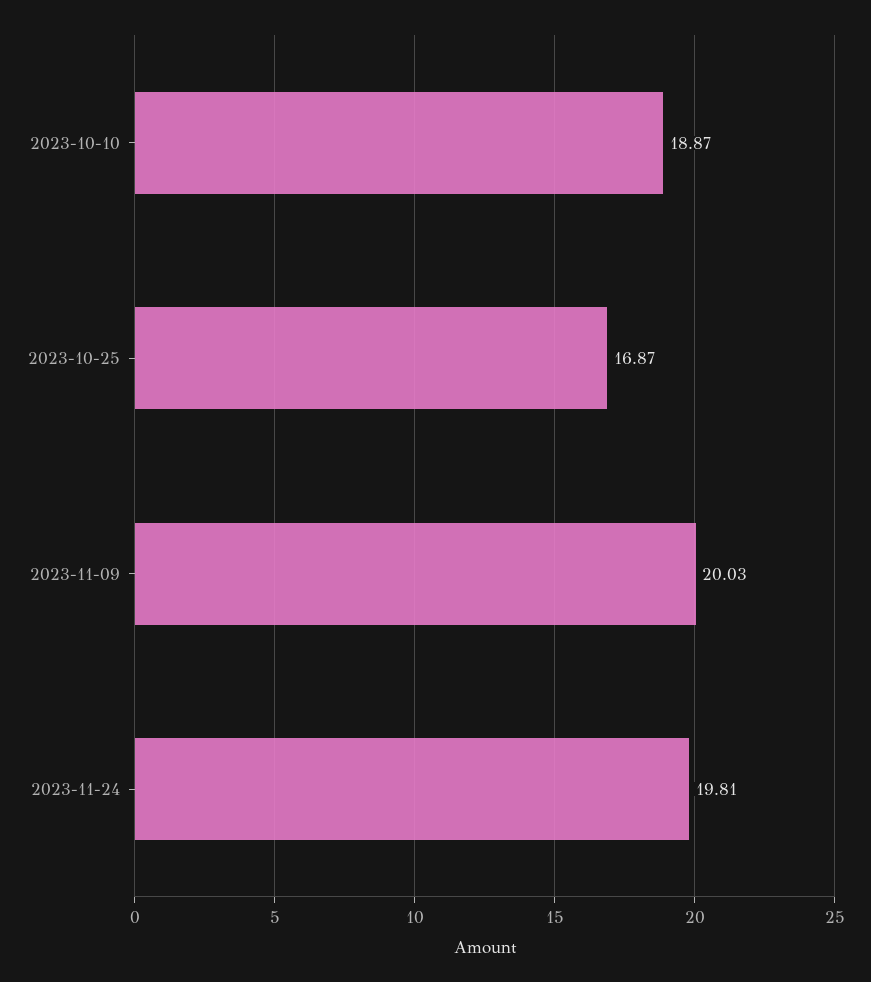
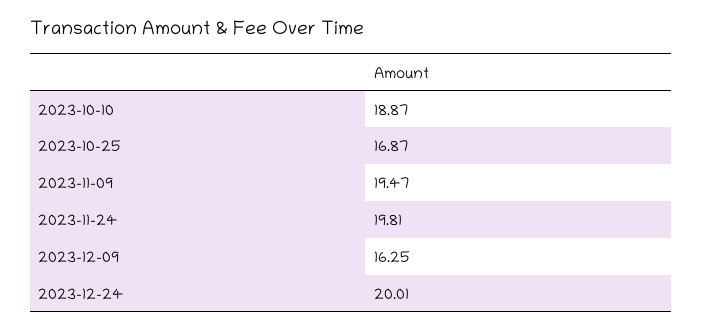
2023-11-09: 20.03 -> 19.47
2023-12-09: none -> 16.25
2023-12-24: none -> 20.01

